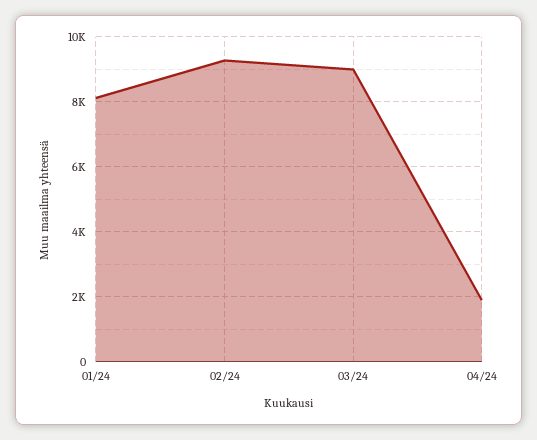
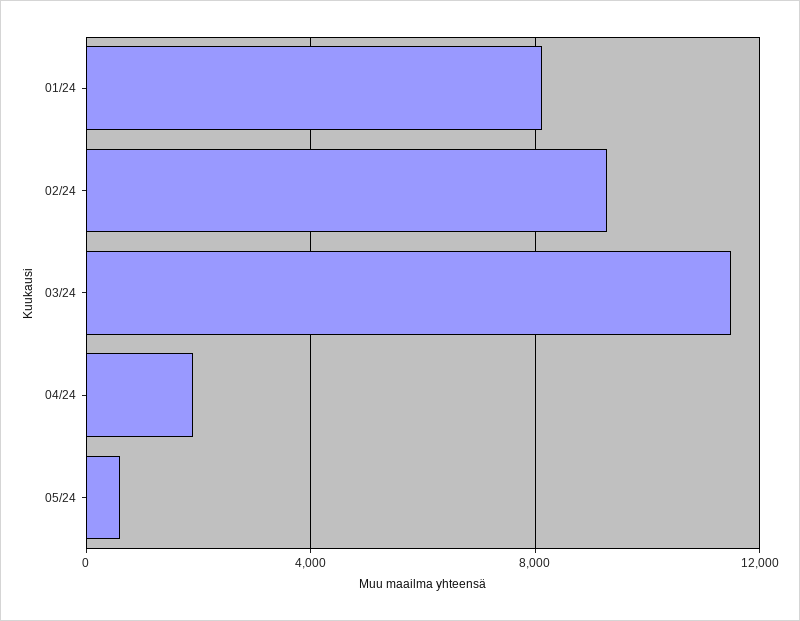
03/24: 9000 -> 11500
05/24: none -> 500

